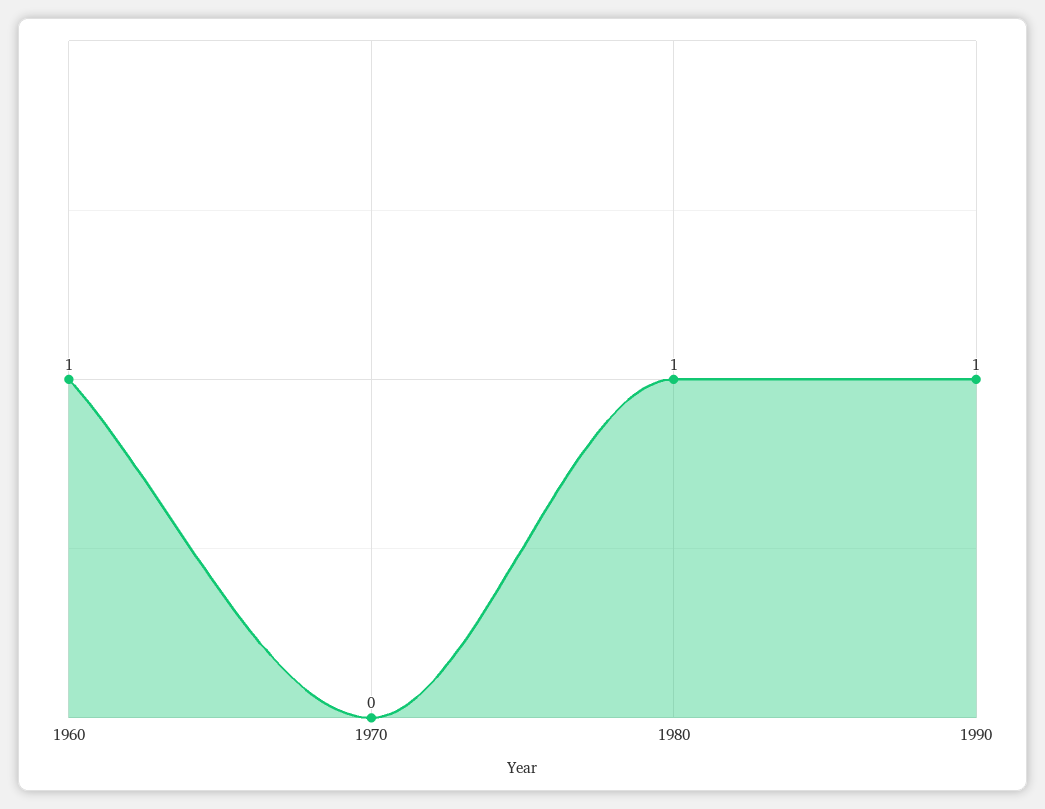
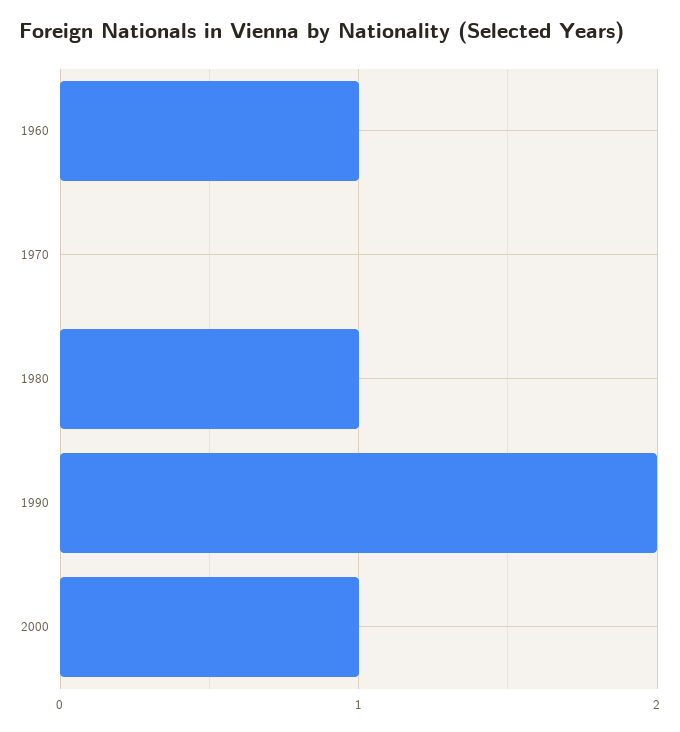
1990: 1 -> 2
2000: none -> 1

